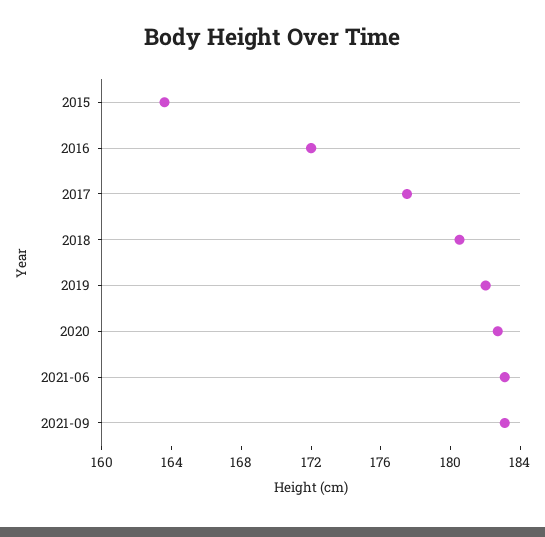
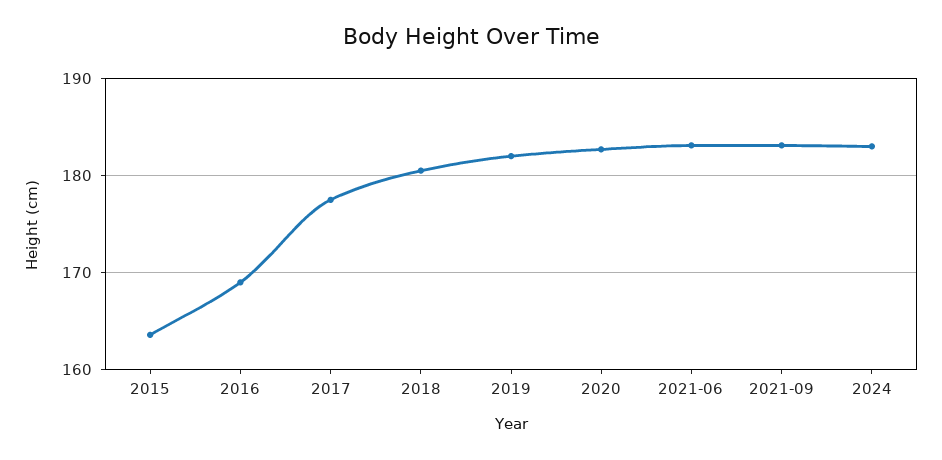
2016: 172 -> 169
2024: none -> 183

